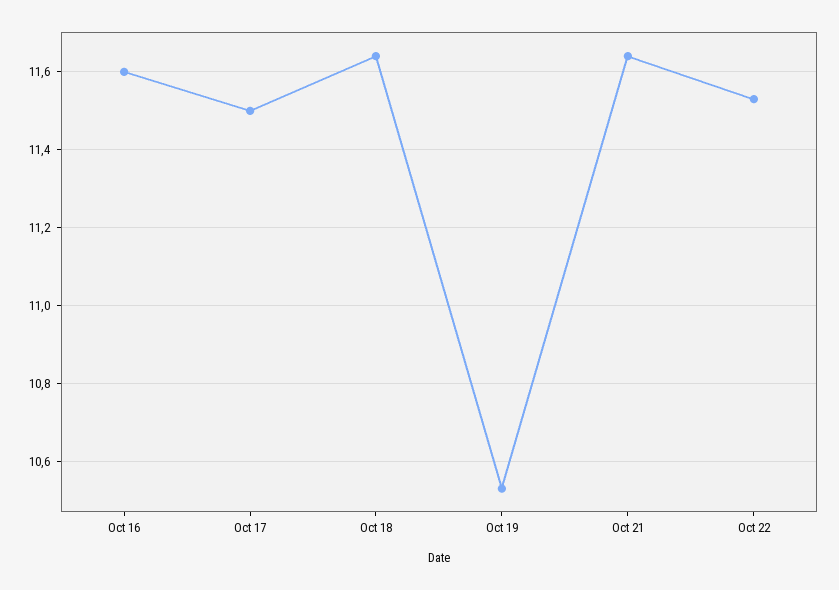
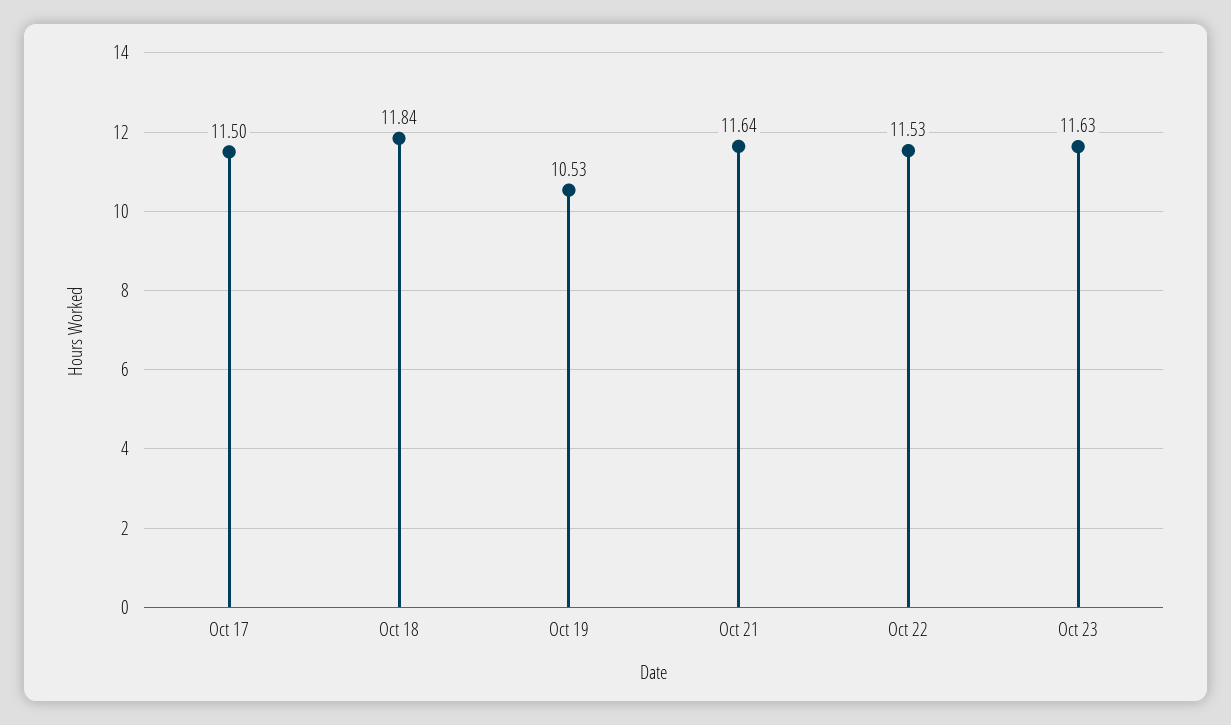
Oct 16: 11.6 -> none
Oct 18: 11.65 -> 11.84
Oct 23: none -> 11.63

